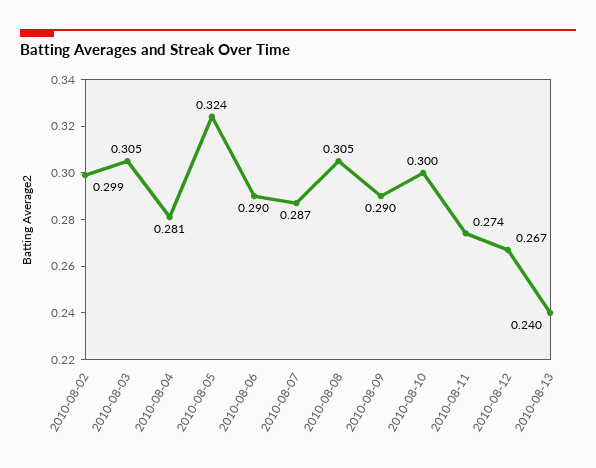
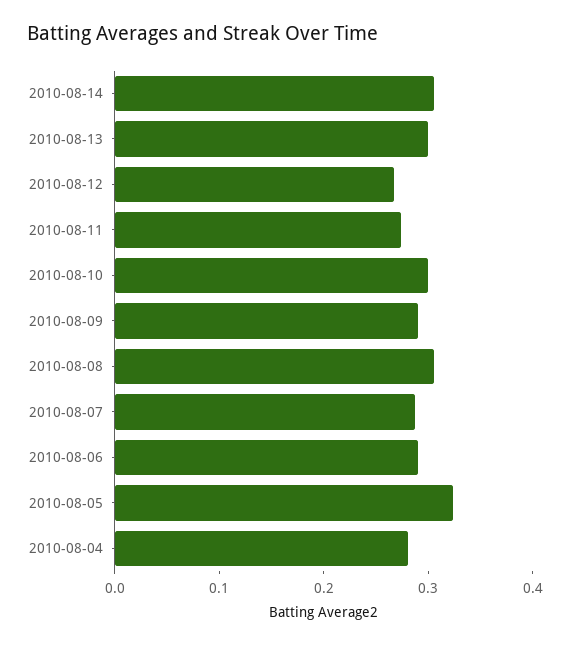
2010-08-02: 0.299 -> none
2010-08-03: 0.305 -> none
2010-08-13: 0.24 -> 0.3
2010-08-14: none -> 0.3

